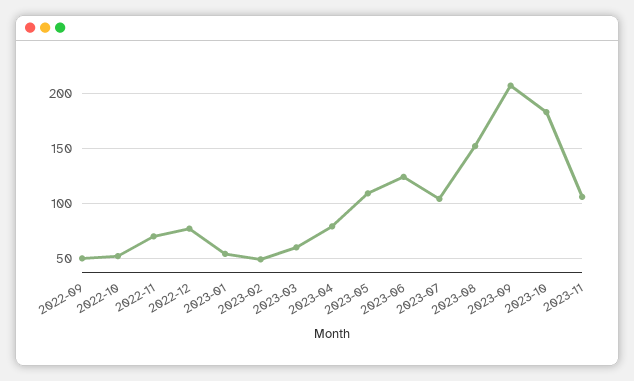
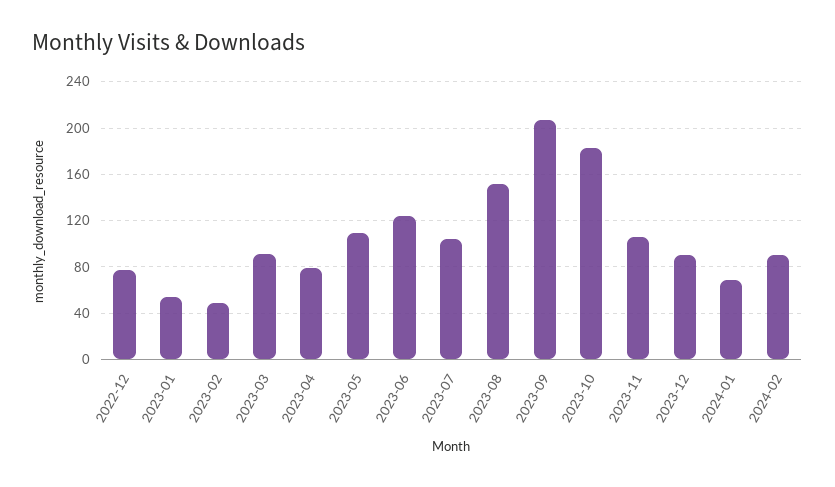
2022-09: 50 -> none
2022-10: 50 -> none
2022-11: 70 -> none
2023-03: 60 -> 90
2023-12: none -> 90
2024-01: none -> 70
2024-02: none -> 90

